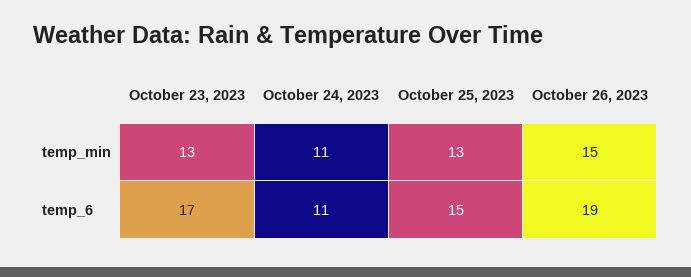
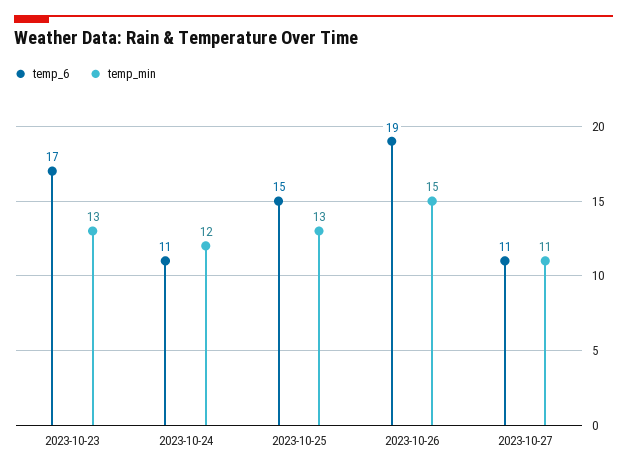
temp_min, October 24, 2023: 11 -> 12
temp_6, 2023-10-27: none -> 11
temp_min, 2023-10-27: none -> 11

